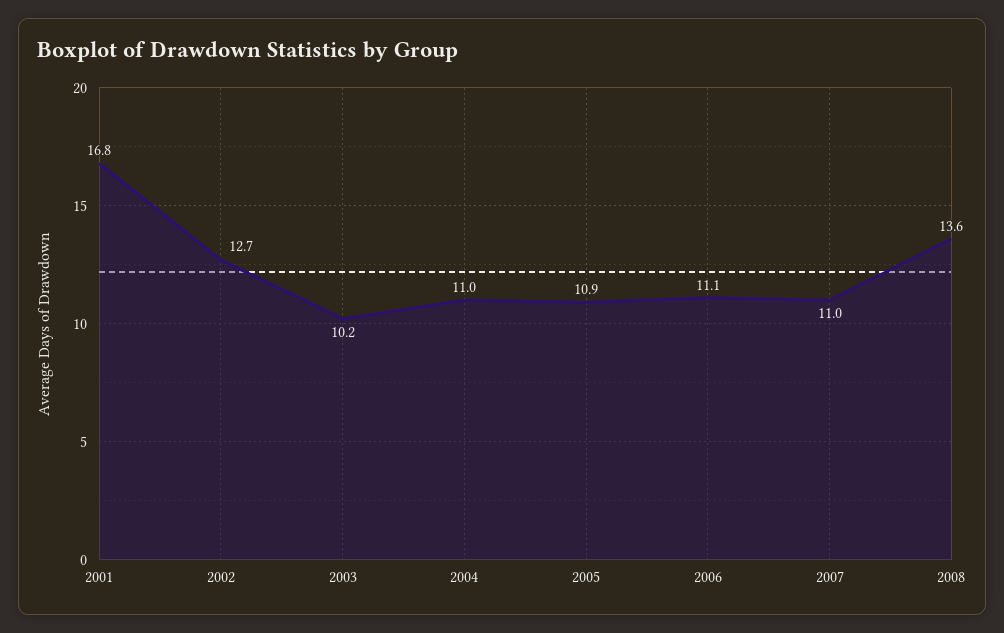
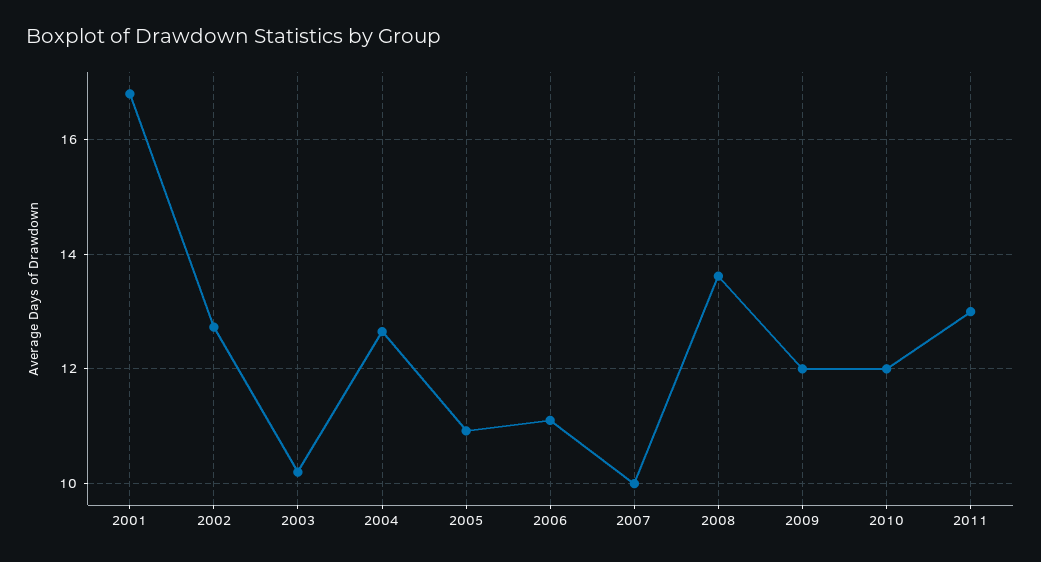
2004: 11 -> 12.6
2007: 11 -> 10
2009: none -> 12
2010: none -> 12
2011: none -> 13

